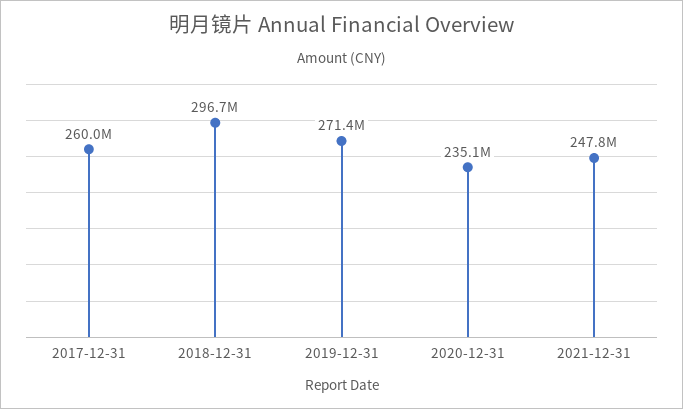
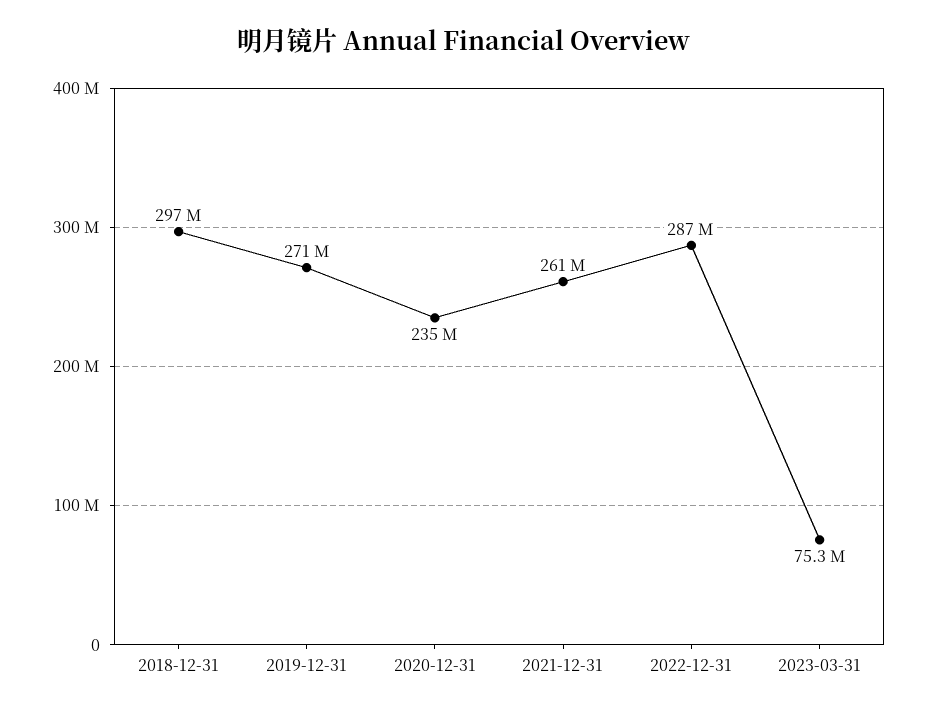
2017-12-31: 260000000 -> none
2021-12-31: 247800000 -> 261000000
2022-12-31: none -> 287000000
2023-03-31: none -> 75300000

